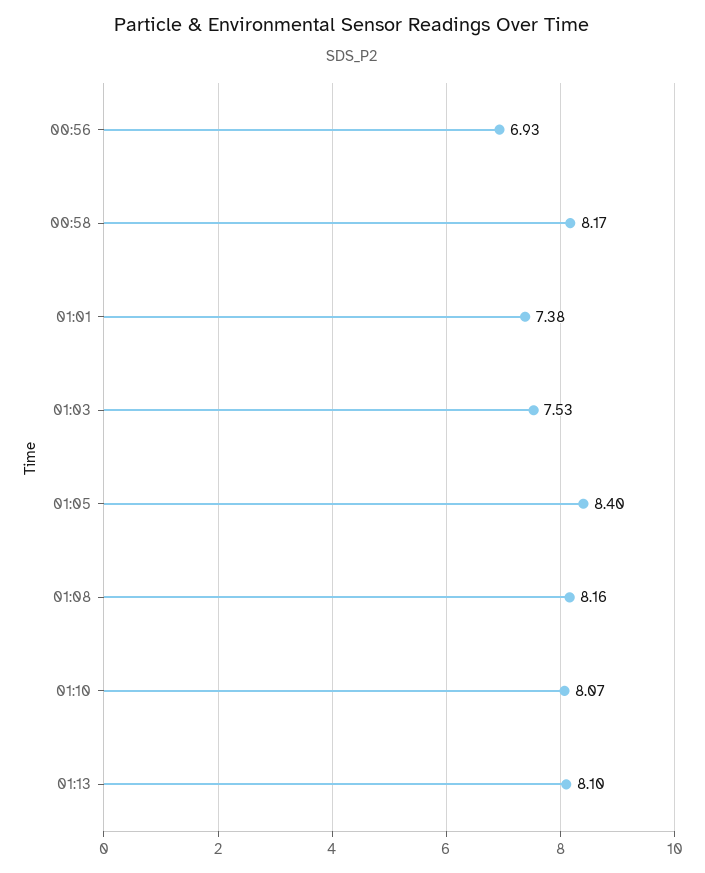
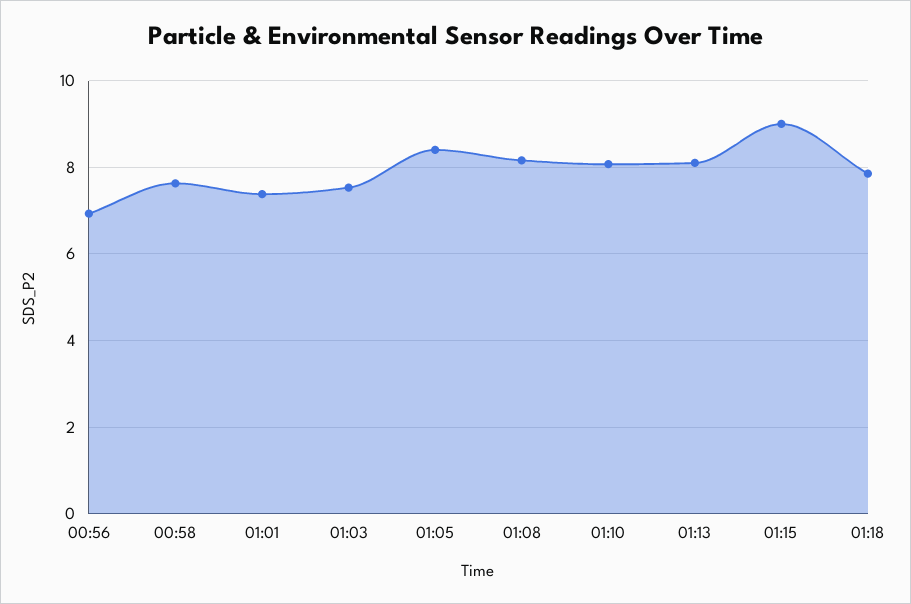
00:58: 8.17 -> 7.6
01:15: none -> 9
01:18: none -> 7.8

